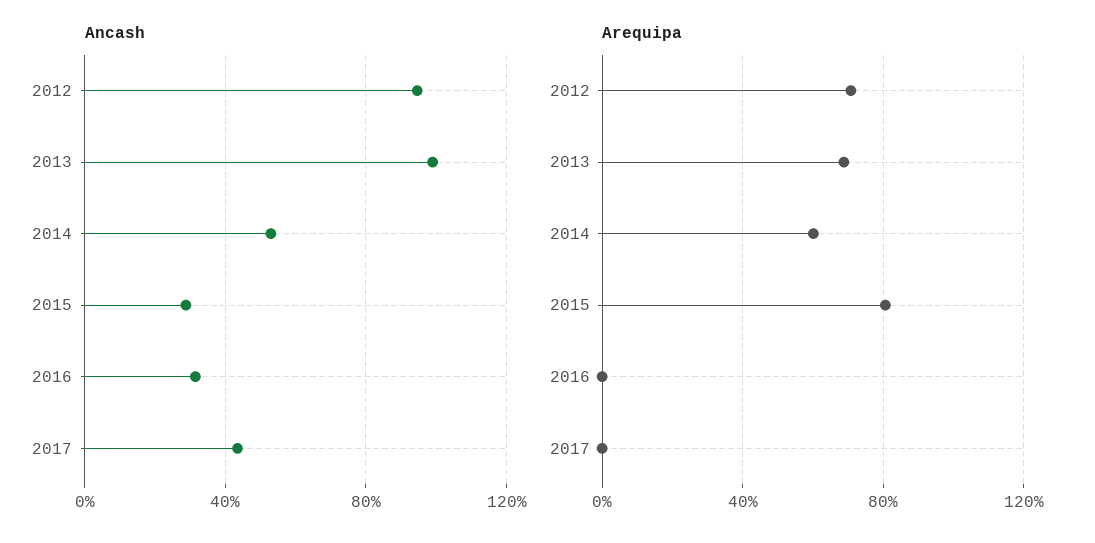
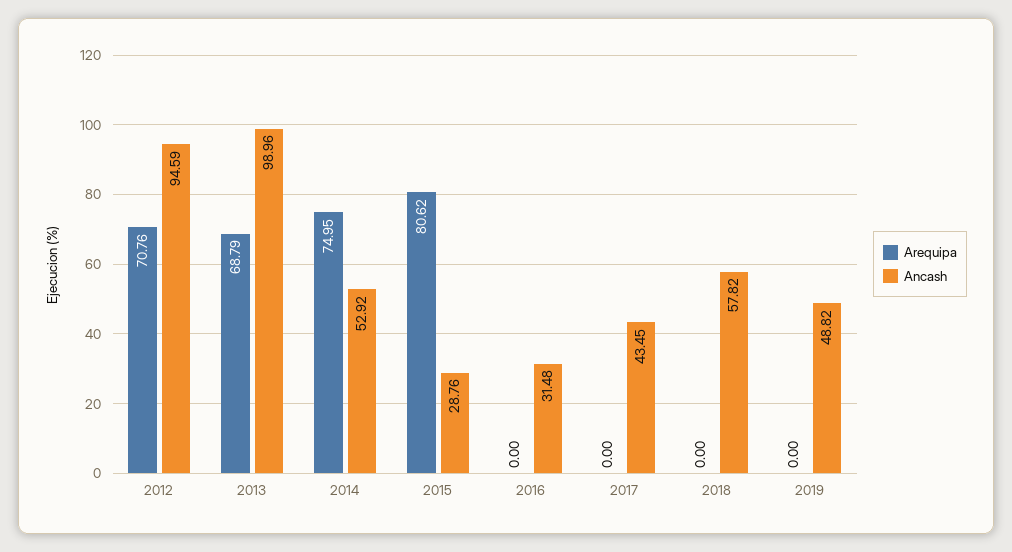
Arequipa, 2014: 60 -> 74.95
Arequipa, 2018: none -> 0
Ancash, 2018: none -> 57.82
Arequipa, 2019: none -> 0
Ancash, 2019: none -> 48.82

